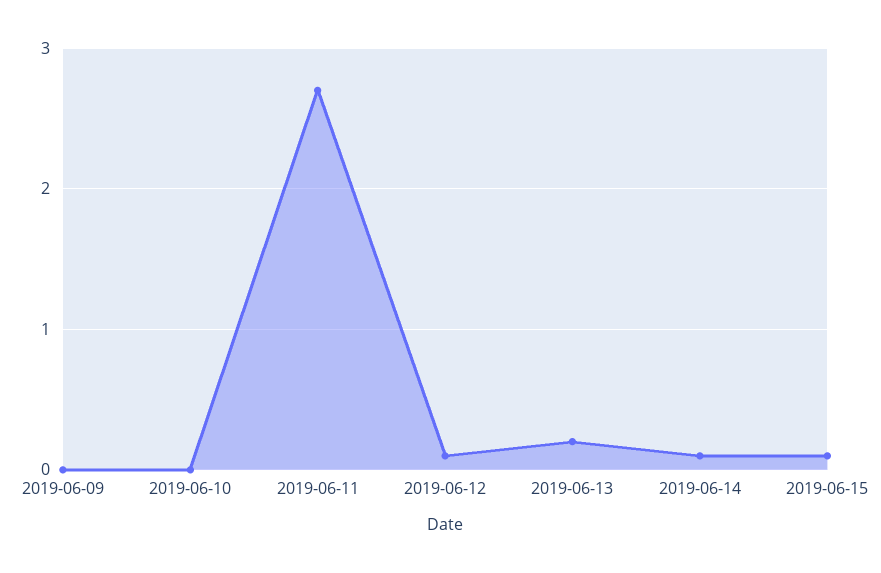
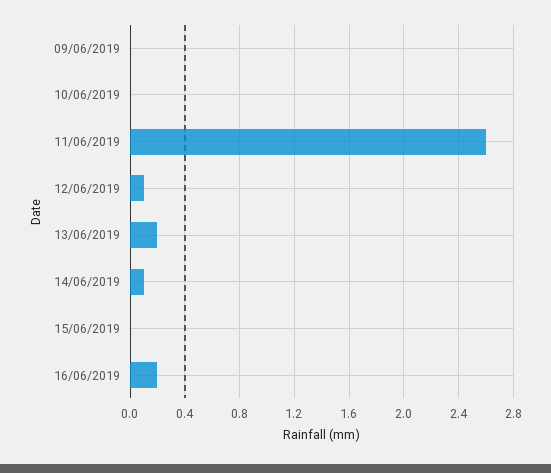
2019-06-11: 2.7 -> 2.6
2019-06-15: 0.1 -> 0
16/06/2019: none -> 0.2

